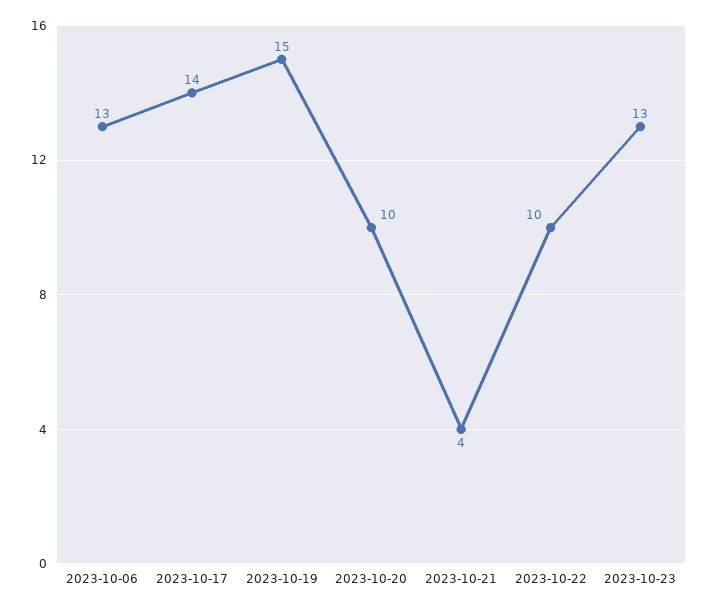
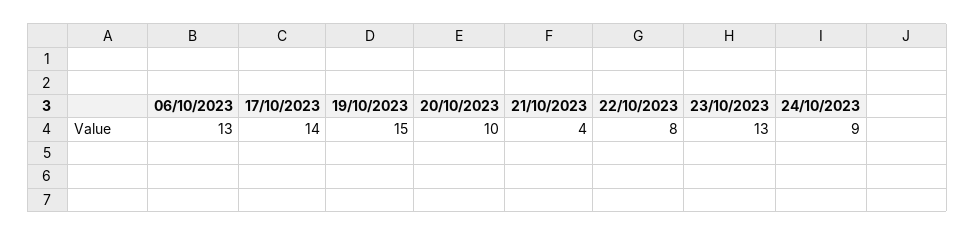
2023-10-22: 10 -> 8
24/10/2023: none -> 9

